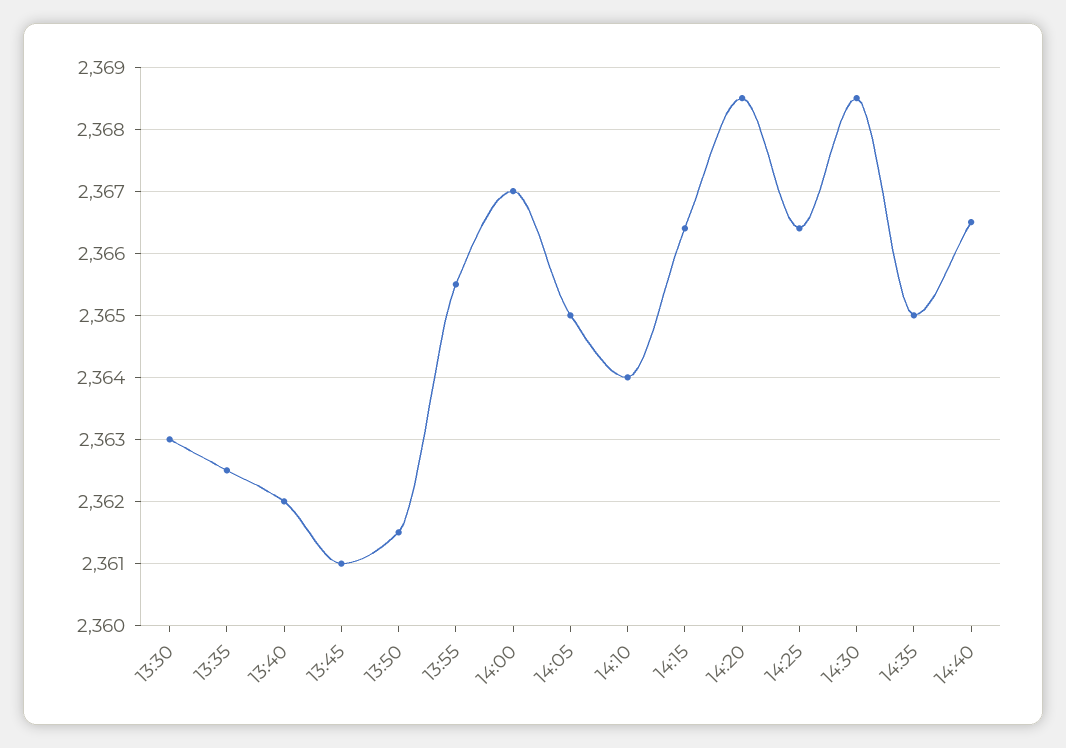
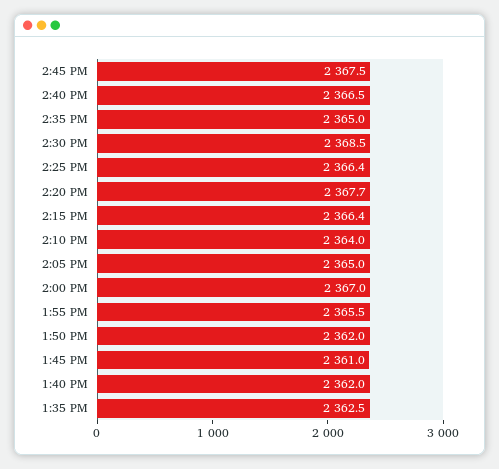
13:30: 2363 -> none
13:50: 2361.5 -> 2362
14:20: 2368.5 -> 2367.7
2:45 PM: none -> 2367.5

